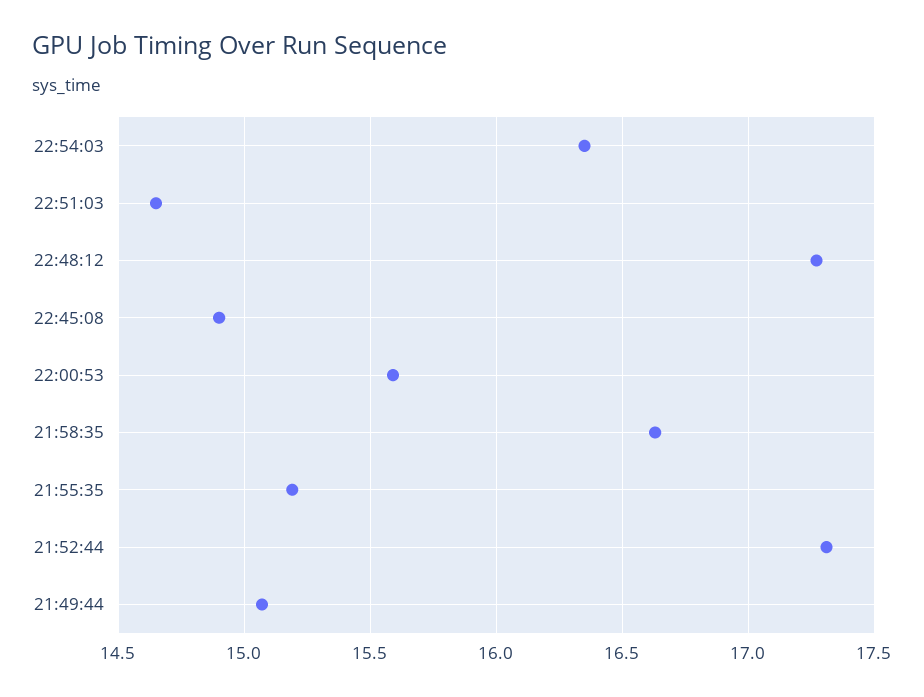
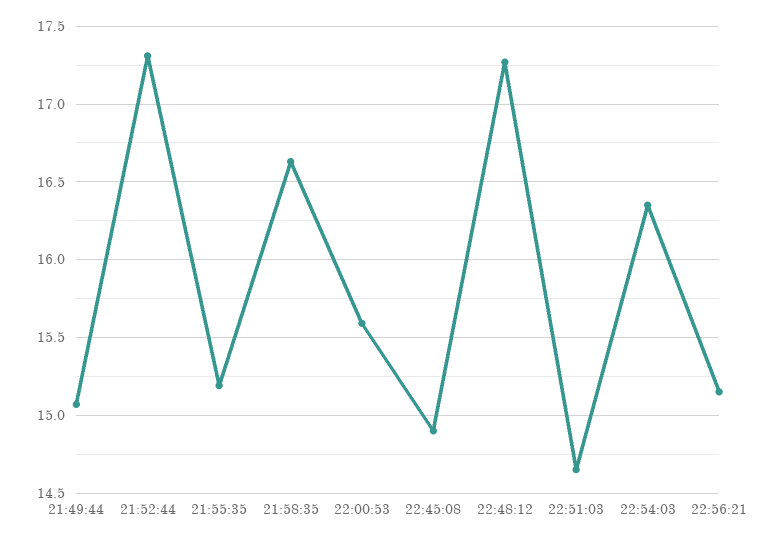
22:56:21: none -> 15.15

